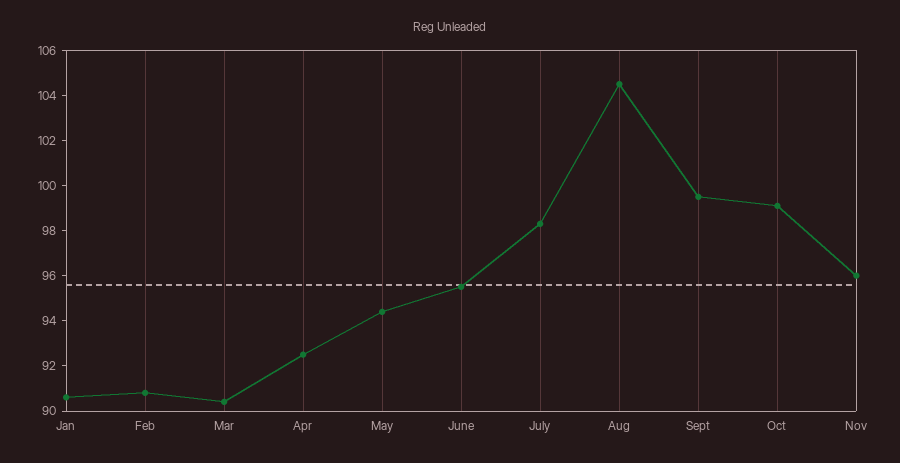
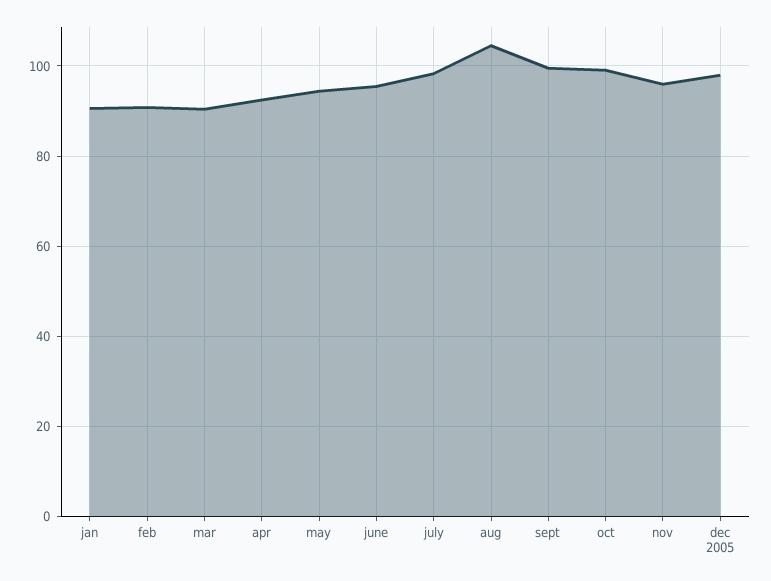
dec 2005: none -> 98

